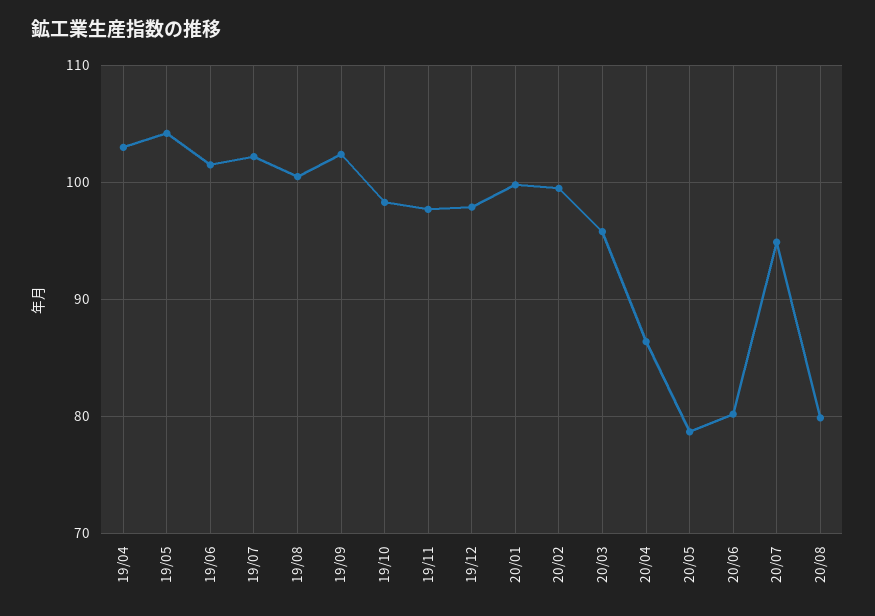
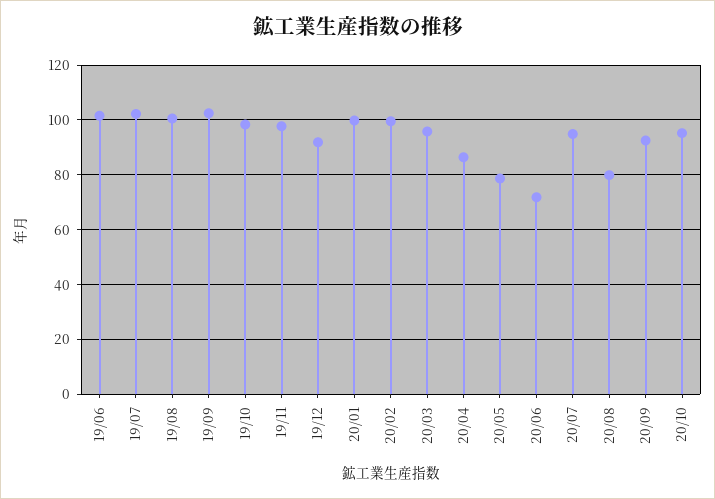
19/04: 103 -> none
19/05: 104 -> none
19/12: 98 -> 92.5
20/06: 80 -> 72.5
20/09: none -> 92.5
20/10: none -> 95

